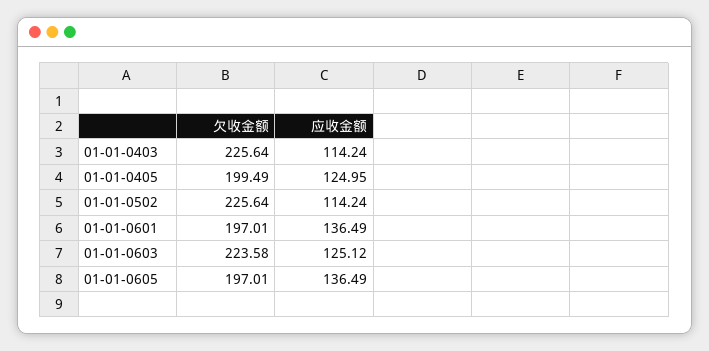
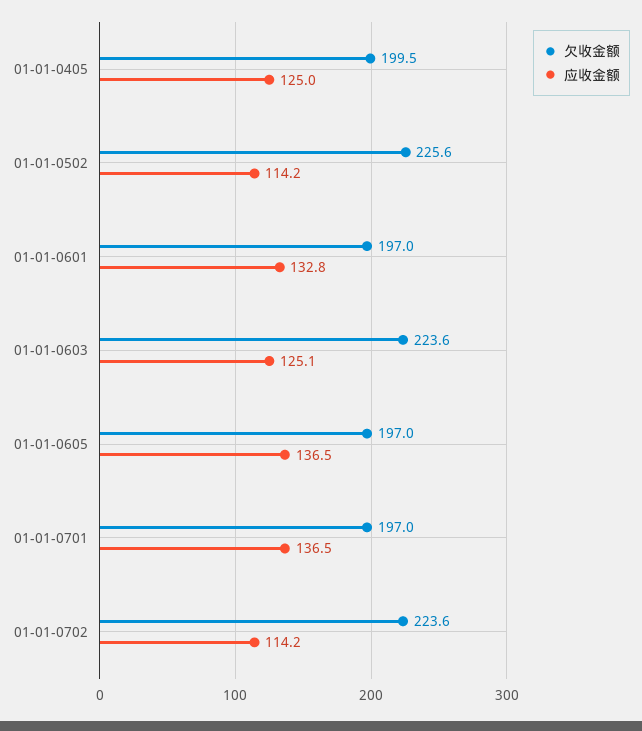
欠收金额, 01-01-0403: 225.64 -> none
应收金额, 01-01-0403: 114.24 -> none
应收金额, 01-01-0601: 136.49 -> 132.8
欠收金额, 01-01-0701: none -> 197
应收金额, 01-01-0701: none -> 136.5
欠收金额, 01-01-0702: none -> 223.6
应收金额, 01-01-0702: none -> 114.2

